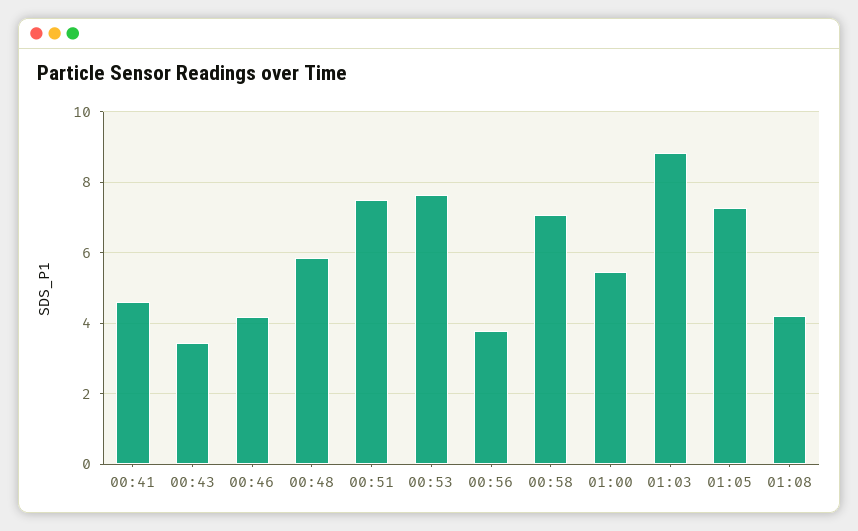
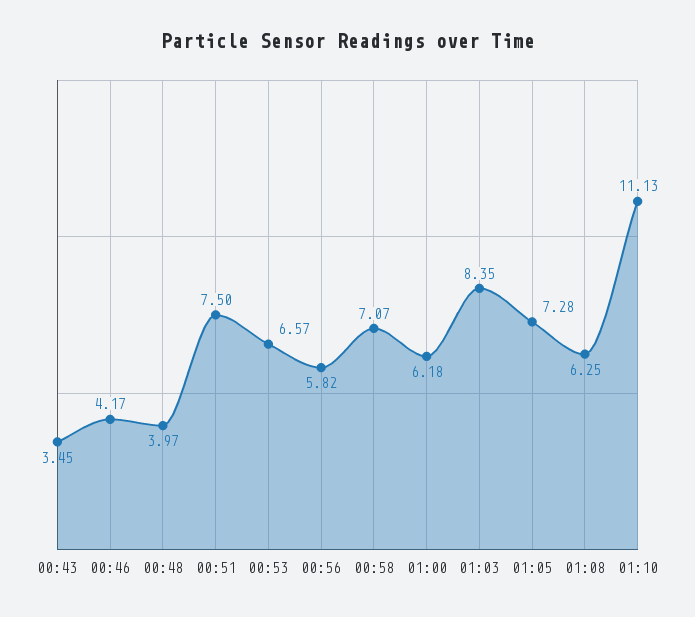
00:41: 4.6 -> none
00:48: 5.8 -> 3.97
00:53: 7.6 -> 6.57
00:56: 3.8 -> 5.82
01:00: 5.4 -> 6.18
01:03: 8.8 -> 8.35
01:08: 4.2 -> 6.25
01:10: none -> 11.13

